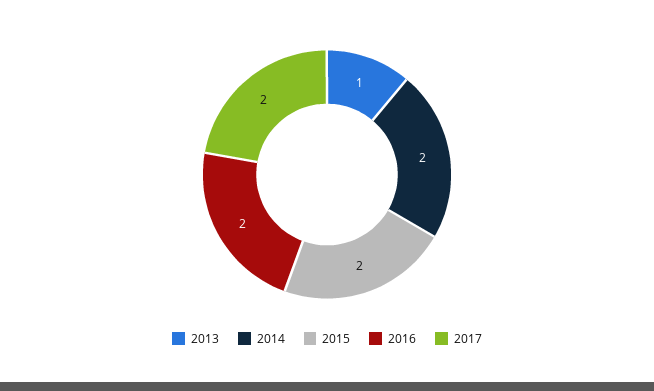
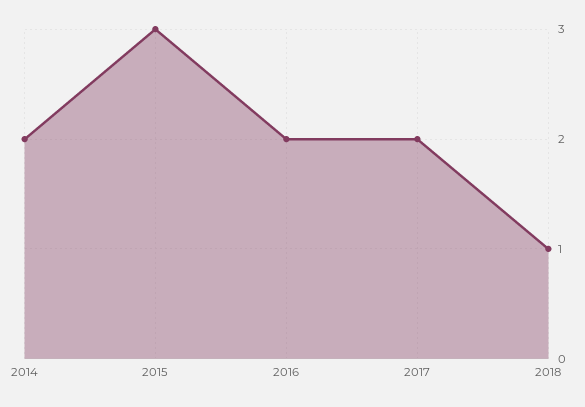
2013: 1 -> none
2015: 2 -> 3
2018: none -> 1

